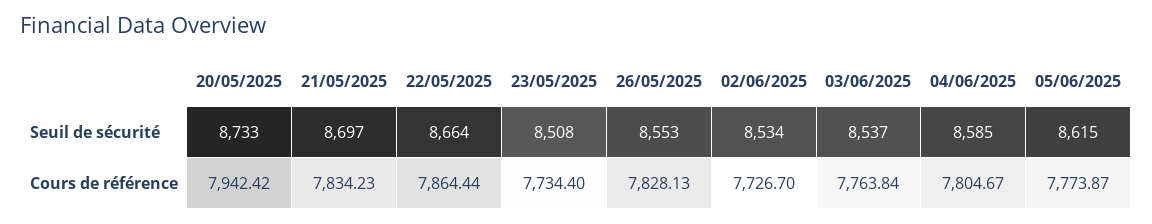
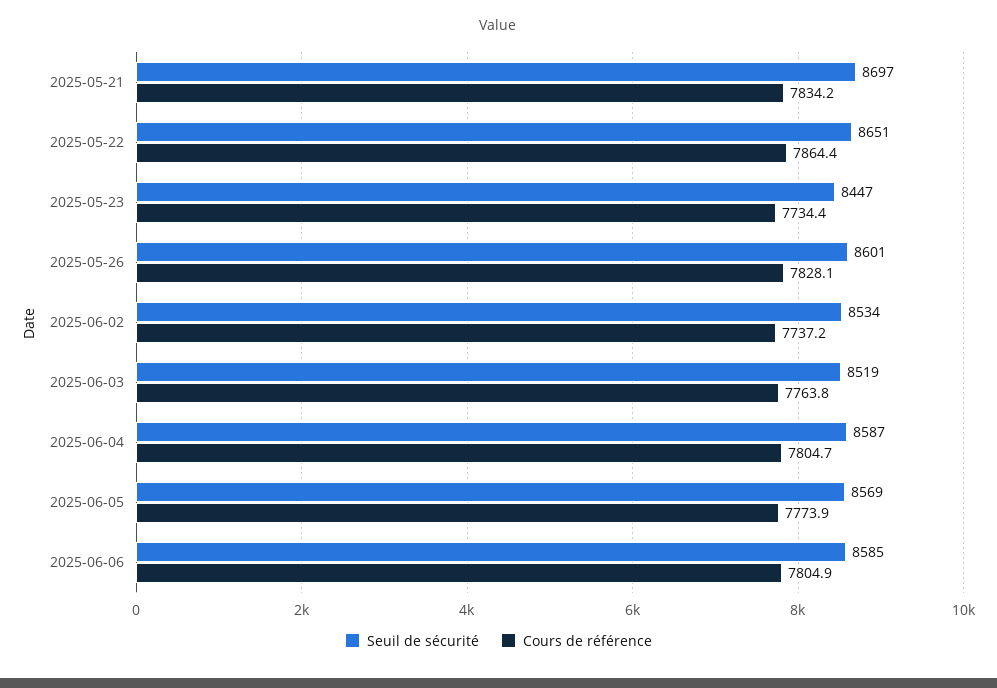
Seuil de sécurité, 20/05/2025: 8733 -> none
Seuil de sécurité, 22/05/2025: 8664 -> 8651
Seuil de sécurité, 23/05/2025: 8508 -> 8447
Seuil de sécurité, 26/05/2025: 8553 -> 8601
Seuil de sécurité, 03/06/2025: 8537 -> 8519
Seuil de sécurité, 04/06/2025: 8585 -> 8587
Seuil de sécurité, 05/06/2025: 8615 -> 8569
Cours de référence, 20/05/2025: 7942.42 -> none
Cours de référence, 02/06/2025: 7726.7 -> 7737.2
Seuil de sécurité, 2025-06-06: none -> 8585
Cours de référence, 2025-06-06: none -> 7804.9

